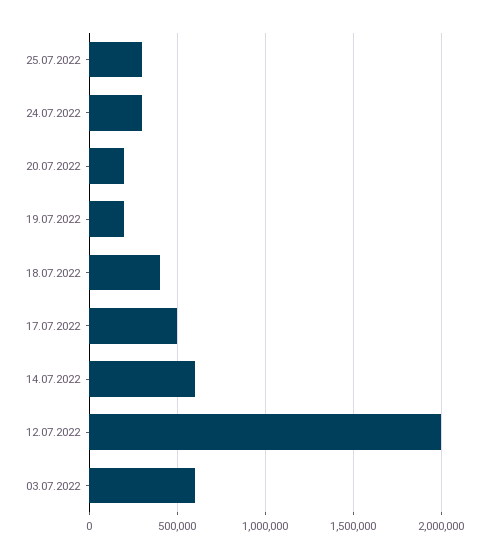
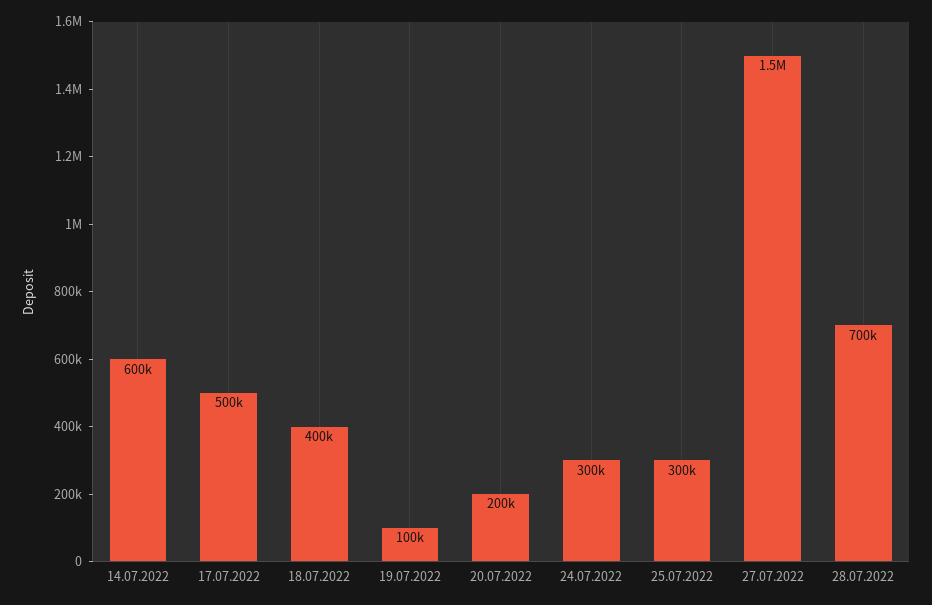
19.07.2022: 200000 -> 100000
12.07.2022: 2000000 -> none
03.07.2022: 600000 -> none
27.07.2022: none -> 1500000
28.07.2022: none -> 700000

